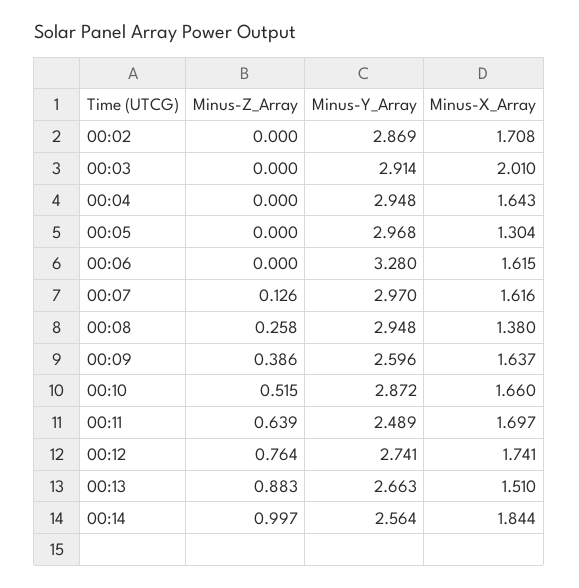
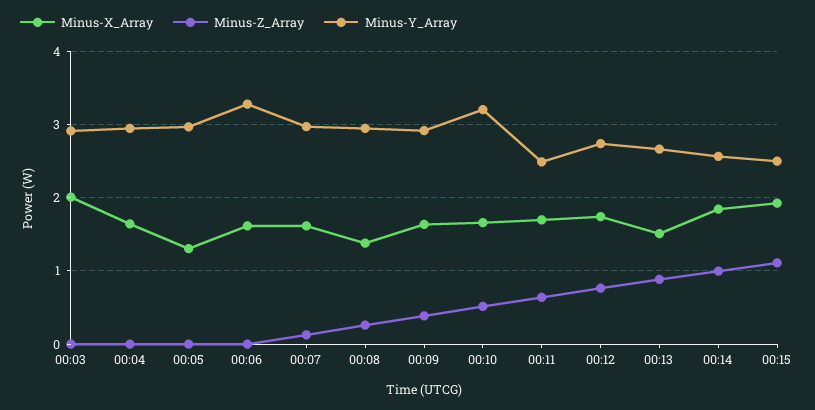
Minus-Z_Array, 00:02: 0 -> none
Minus-Y_Array, 00:02: 2.869 -> none
Minus-X_Array, 00:02: 1.708 -> none
Minus-Y_Array, 00:09: 2.596 -> 2.9
Minus-Y_Array, 00:10: 2.872 -> 3.2
Minus-X_Array, 00:15: none -> 1.9
Minus-Z_Array, 00:15: none -> 1.1
Minus-Y_Array, 00:15: none -> 2.5

